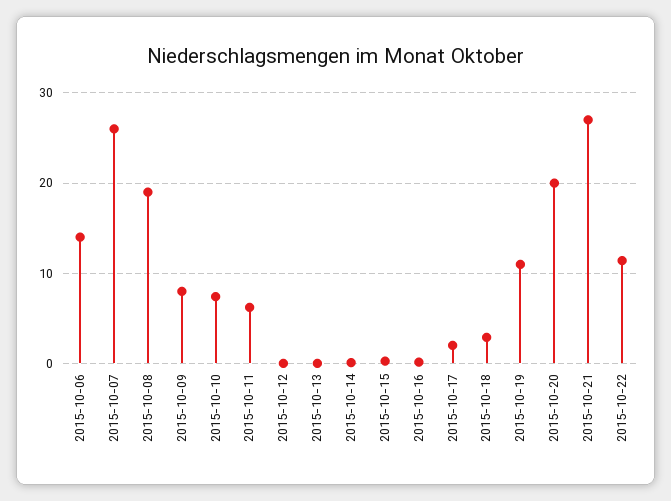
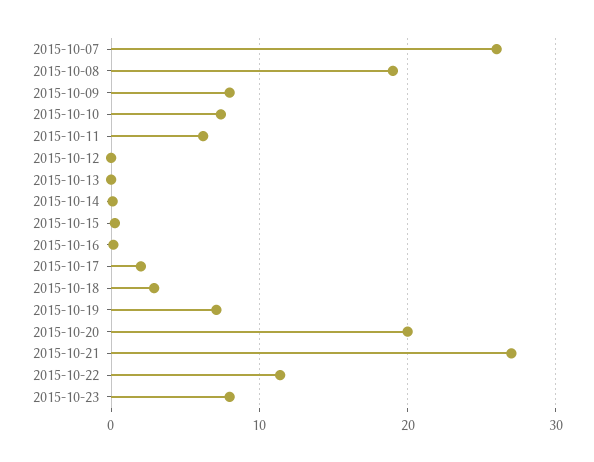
2015-10-06: 14 -> none
2015-10-19: 11 -> 7
2015-10-23: none -> 8

